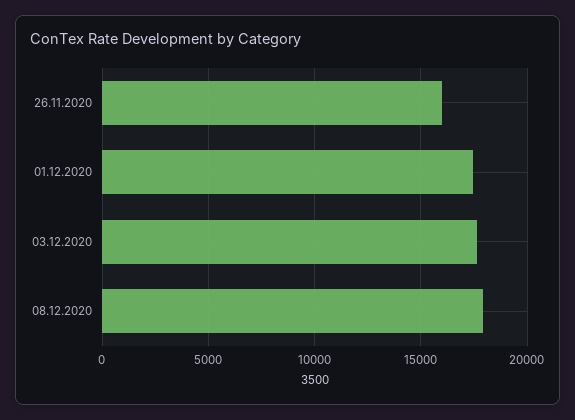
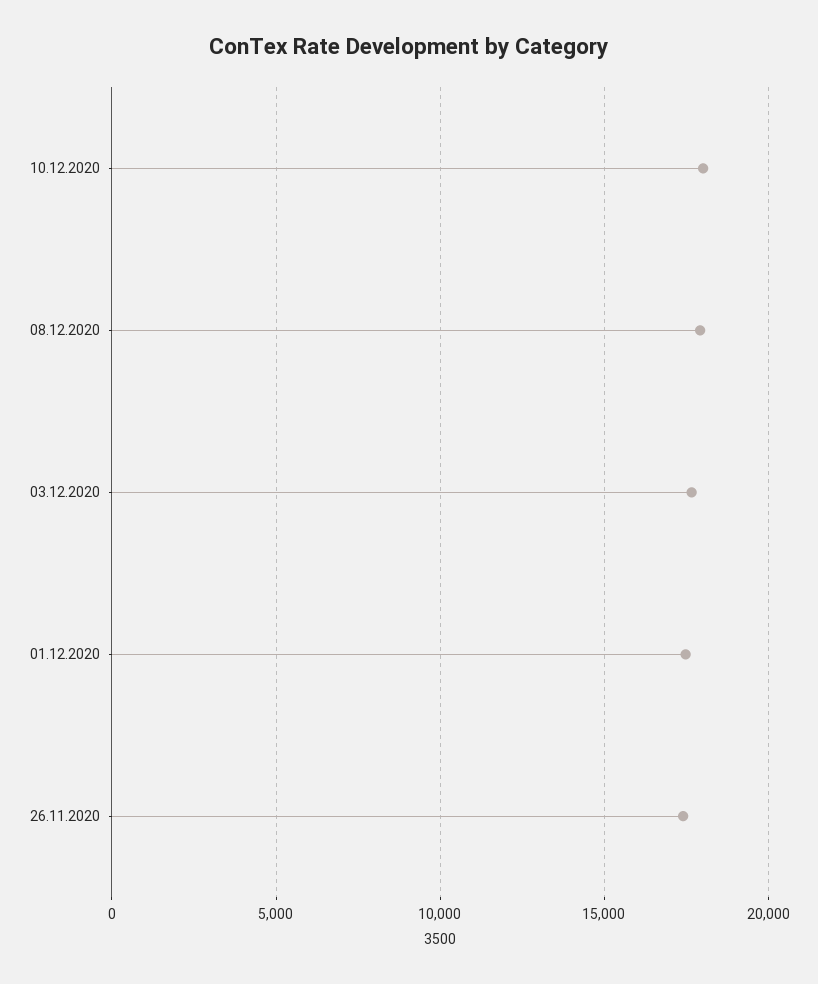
26.11.2020: 16000 -> 17500
10.12.2020: none -> 18000

